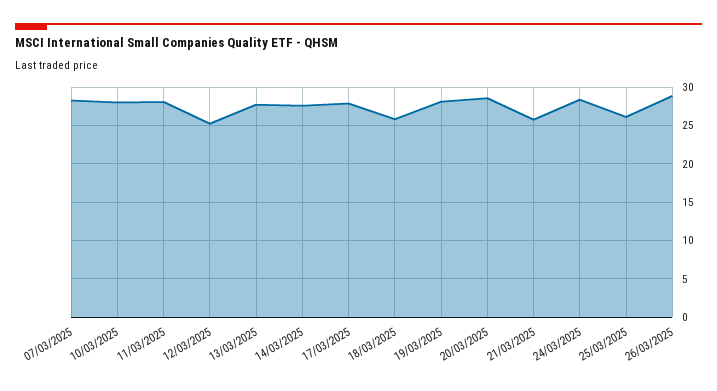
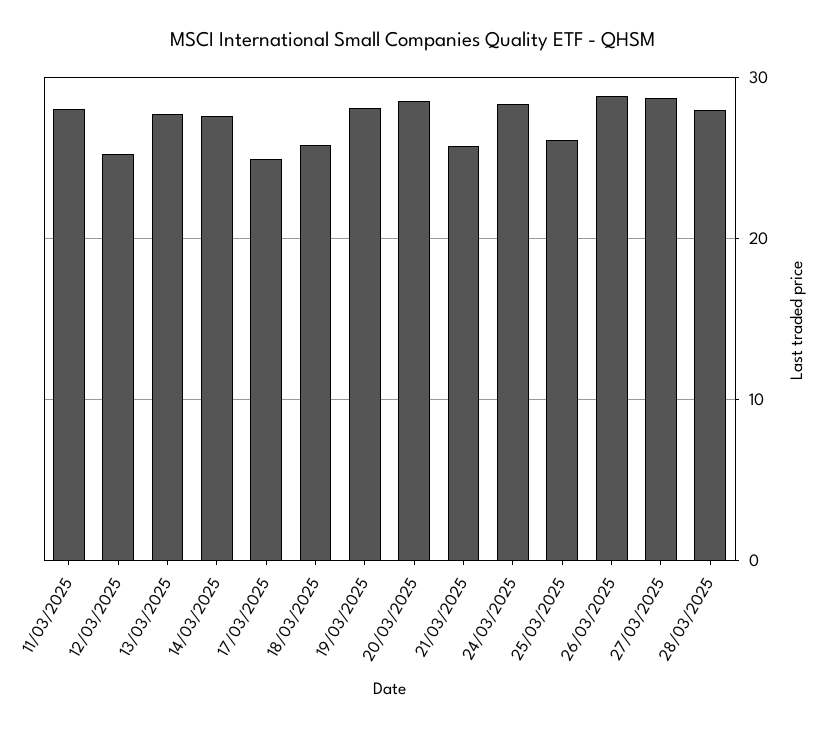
07/03/2025: 28 -> none
10/03/2025: 28 -> none
17/03/2025: 28 -> 25
27/03/2025: none -> 29
28/03/2025: none -> 28

